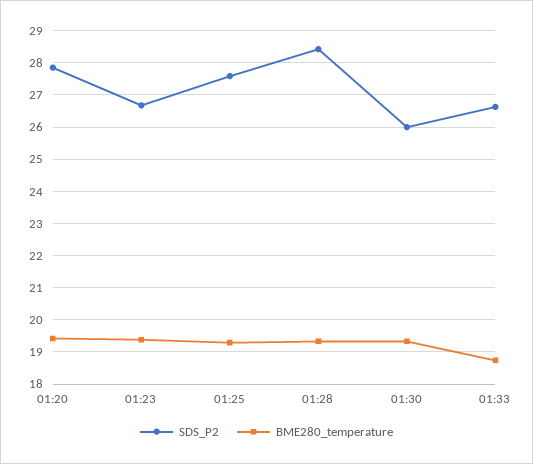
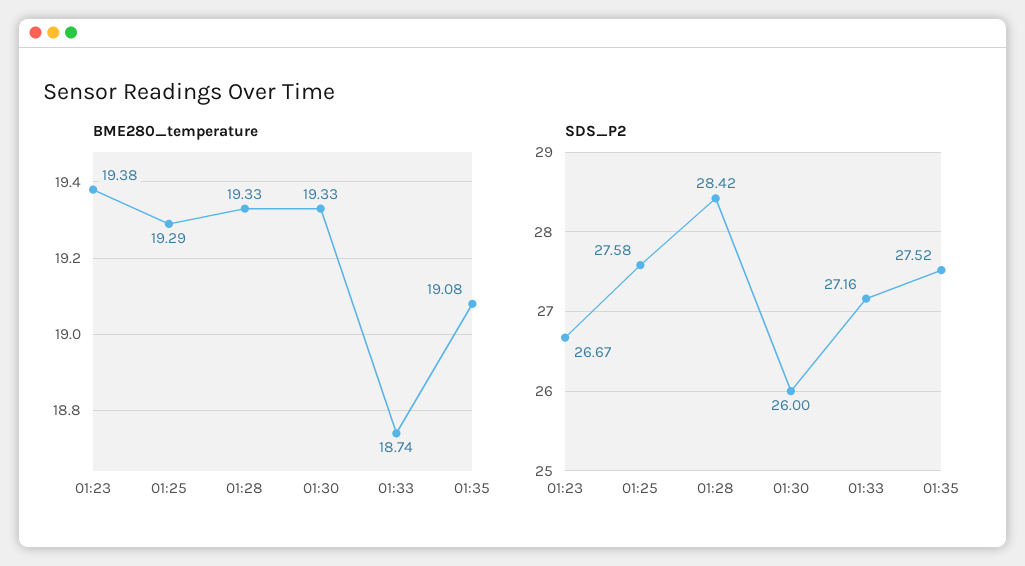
SDS_P2, 01:20: 27.8 -> none
BME280_temperature, 01:20: 19.4 -> none
SDS_P2, 01:33: 26.6 -> 27.16
BME280_temperature, 01:35: none -> 19.08
SDS_P2, 01:35: none -> 27.52

